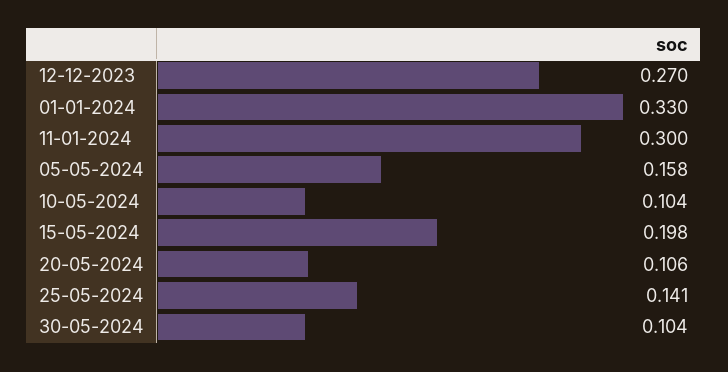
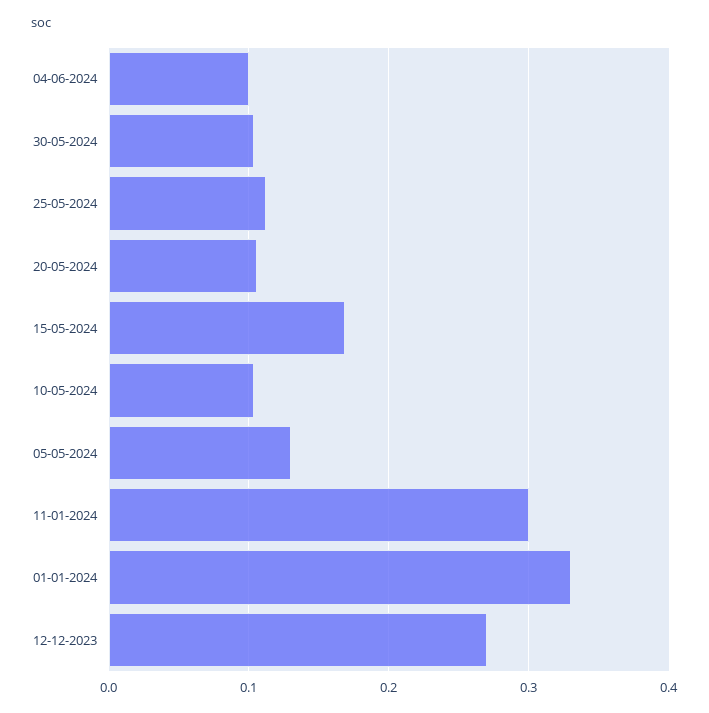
05-05-2024: 0.158 -> 0.13
15-05-2024: 0.198 -> 0.17
25-05-2024: 0.141 -> 0.11
04-06-2024: none -> 0.1

